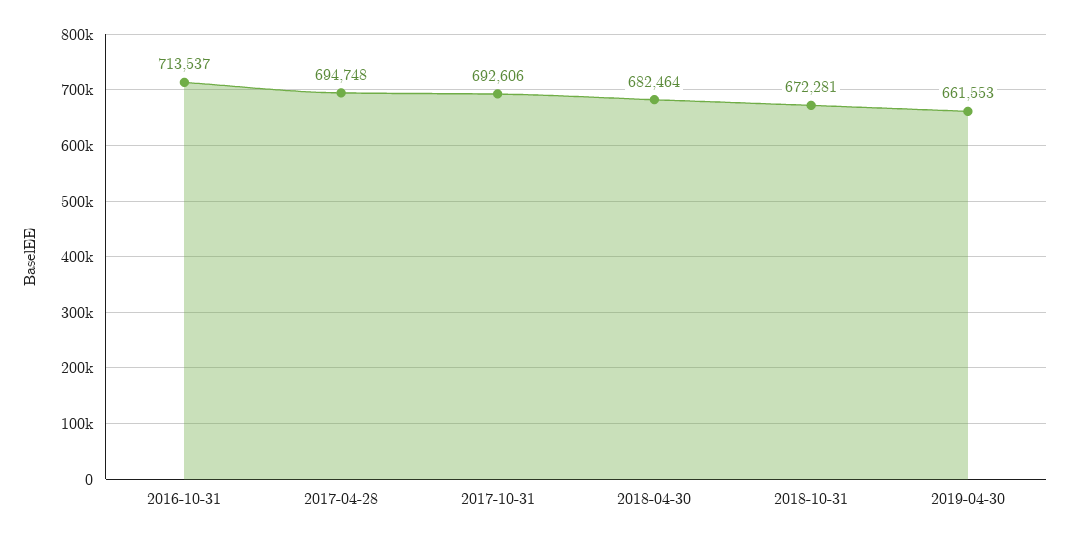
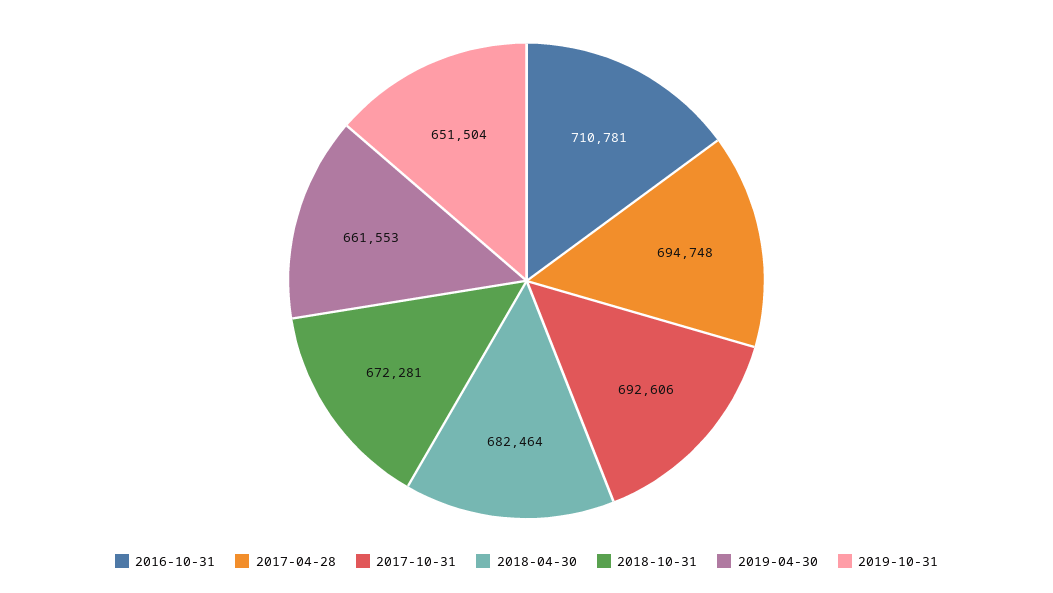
2016-10-31: 713537 -> 710781
2019-10-31: none -> 651504

